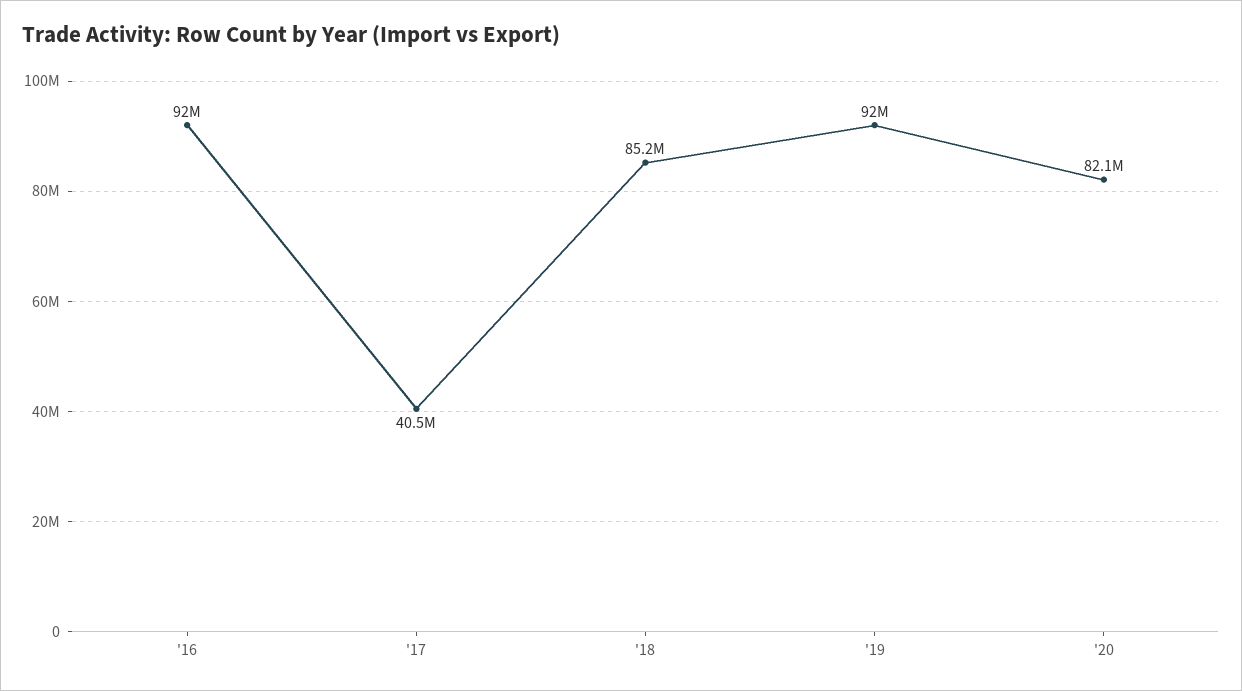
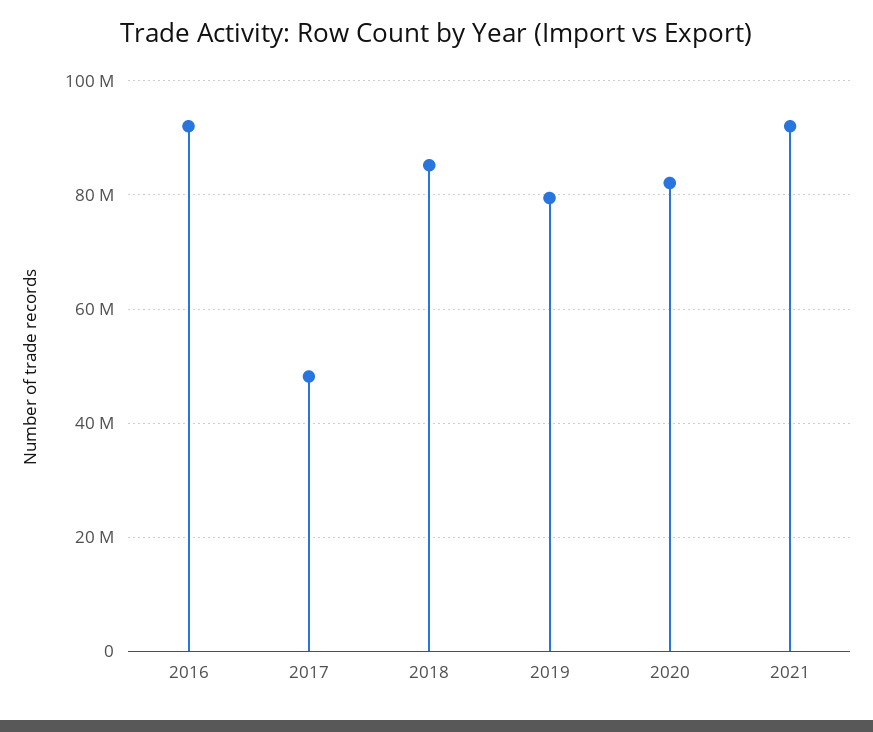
'17: 40500000 -> 48000000
'19: 92000000 -> 80000000
2021: none -> 92000000

